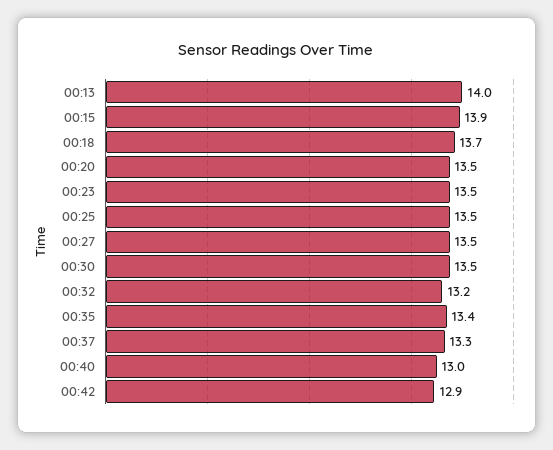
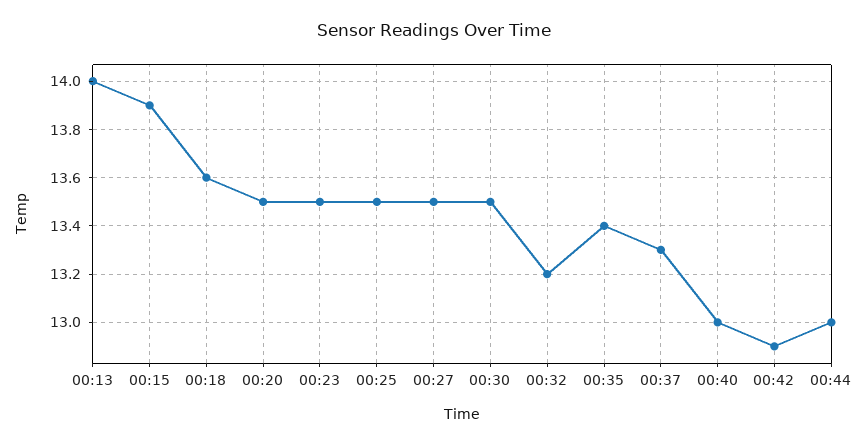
00:18: 13.7 -> 13.6
00:44: none -> 13

